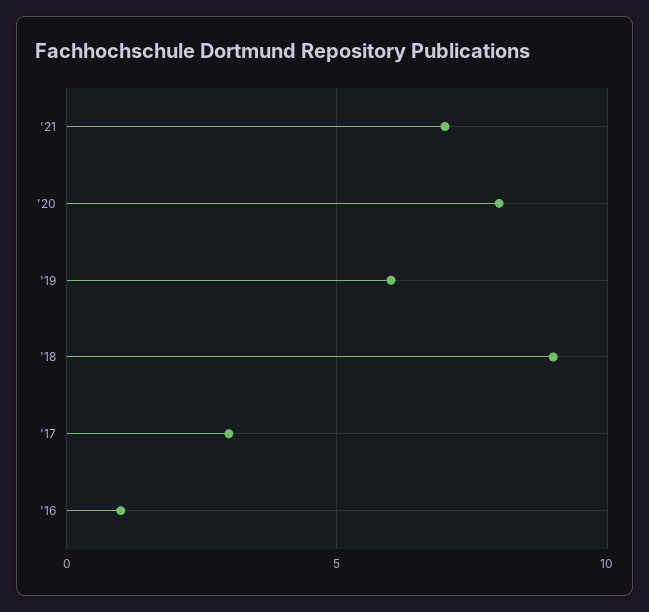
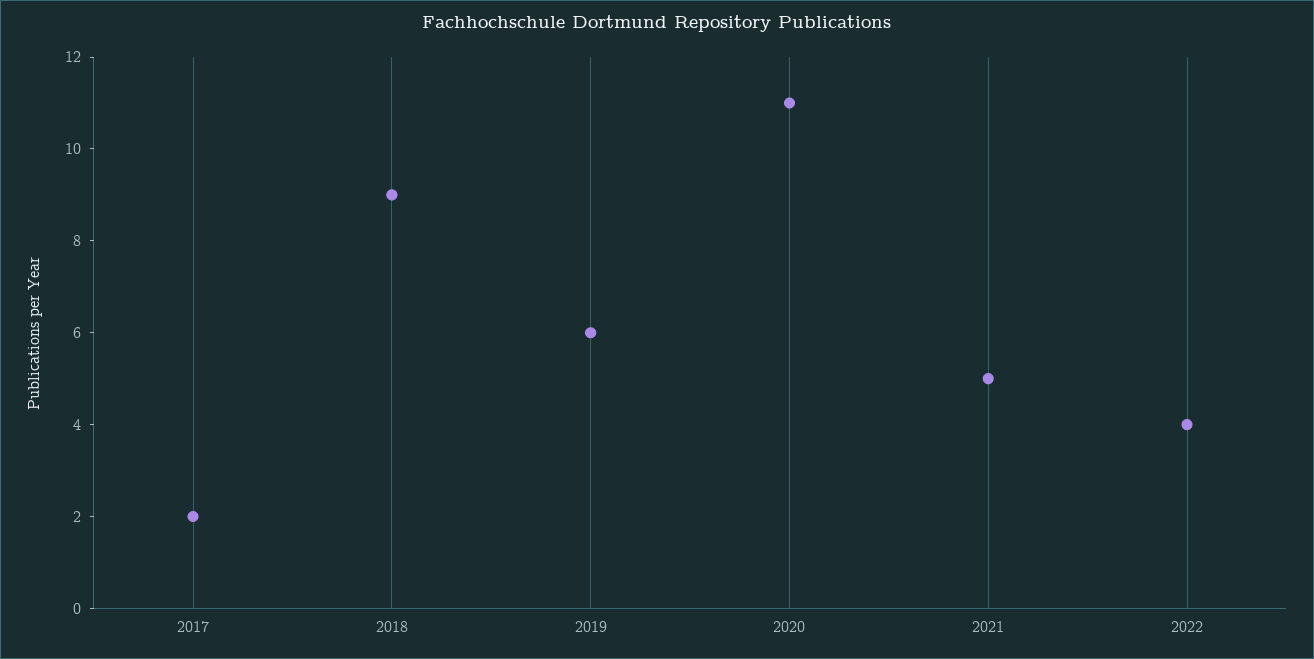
'21: 7 -> 5
'20: 8 -> 11
'17: 3 -> 2
'16: 1 -> none
2022: none -> 4

